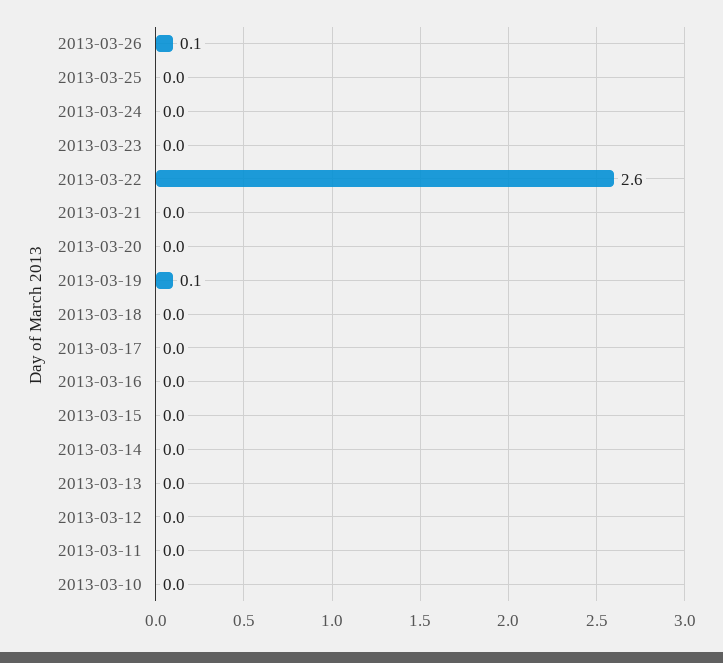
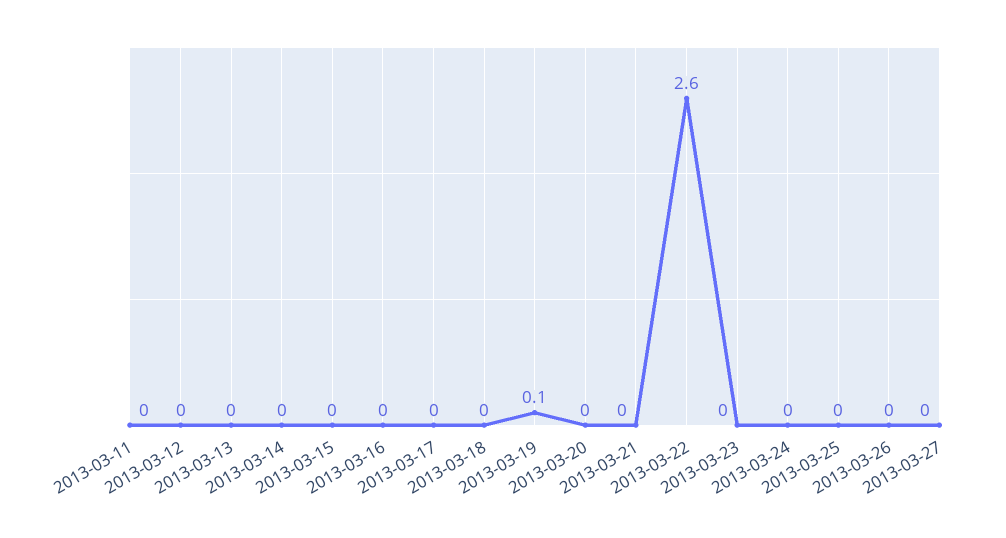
2013-03-26: 0.1 -> 0
2013-03-10: 0 -> none
2013-03-27: none -> 0

